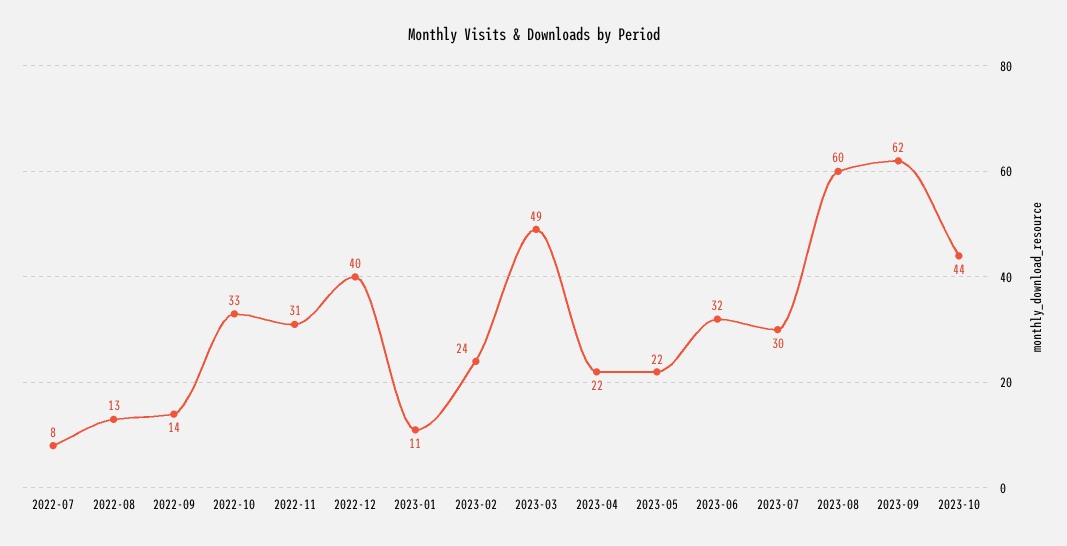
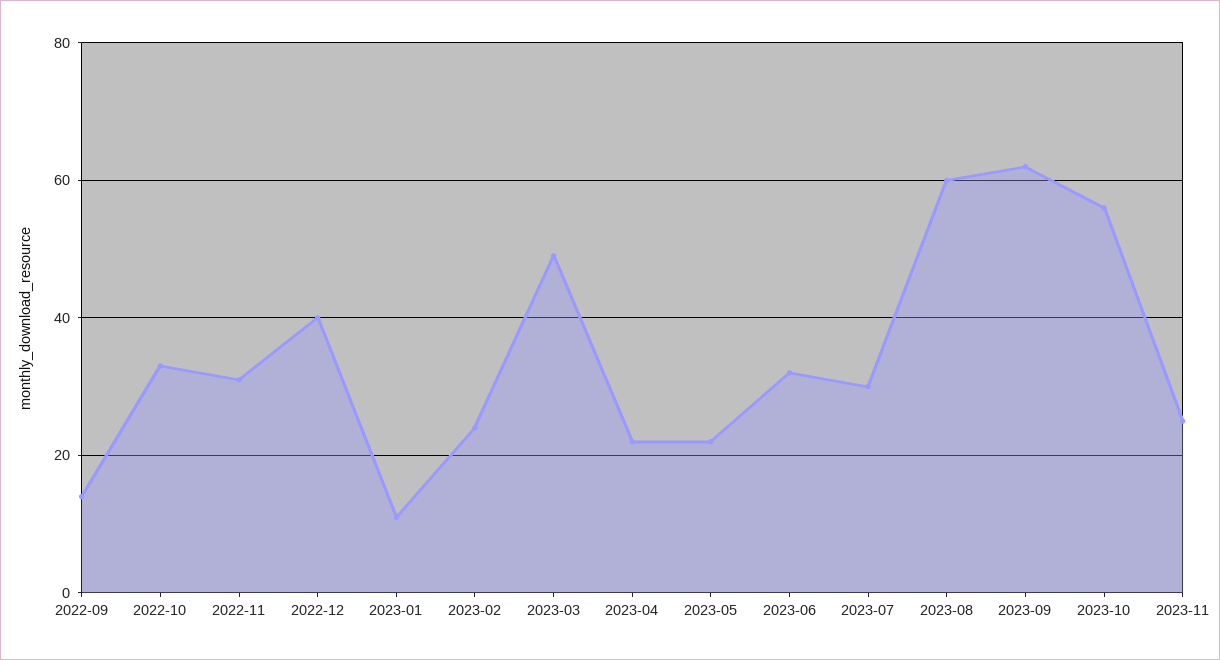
2022-07: 8 -> none
2022-08: 13 -> none
2023-10: 44 -> 55
2023-11: none -> 25

